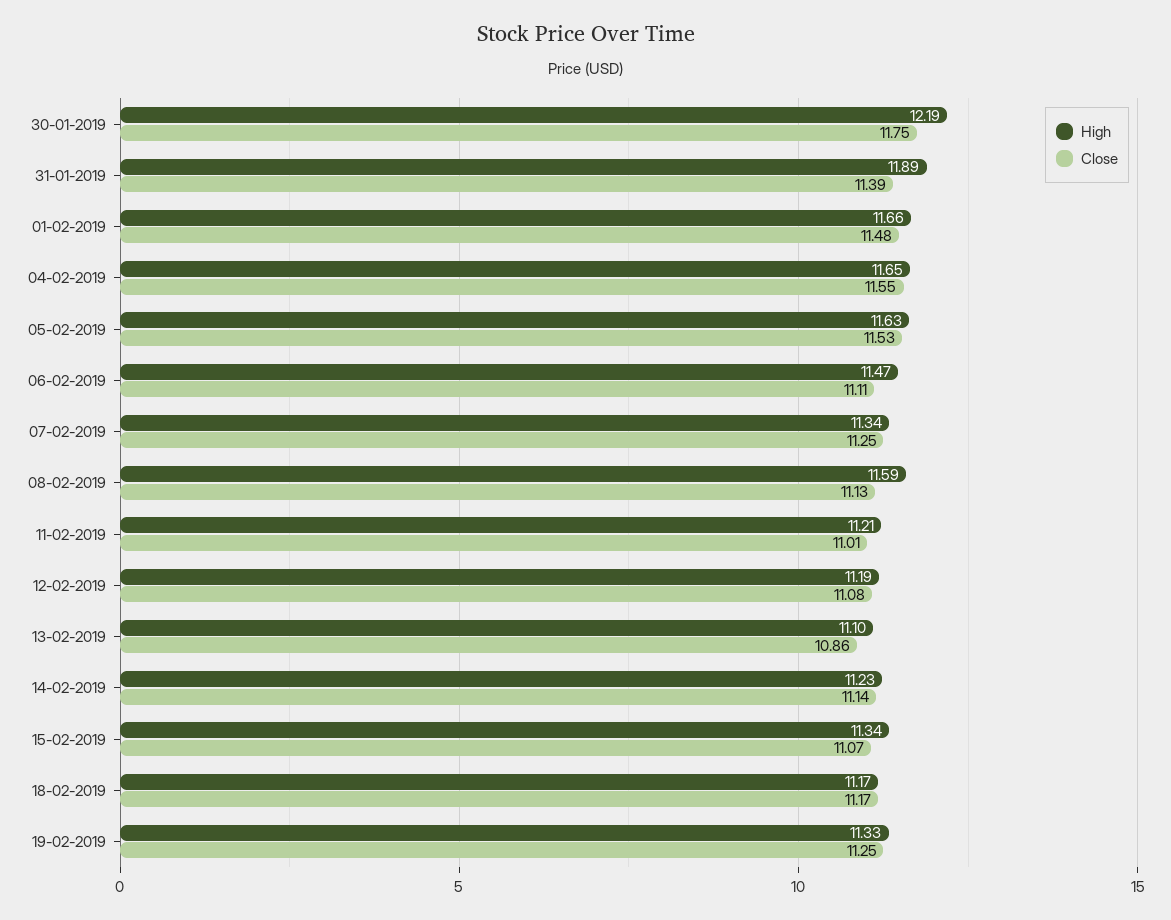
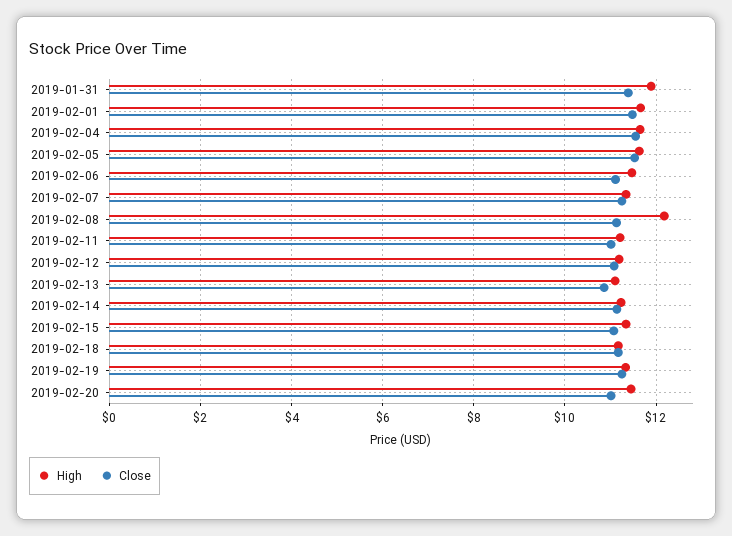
High, 30-01-2019: 12.19 -> none
Close, 30-01-2019: 11.75 -> none
High, 08-02-2019: 11.59 -> 12.2
High, 2019-02-20: none -> 11.4
Close, 2019-02-20: none -> 11

